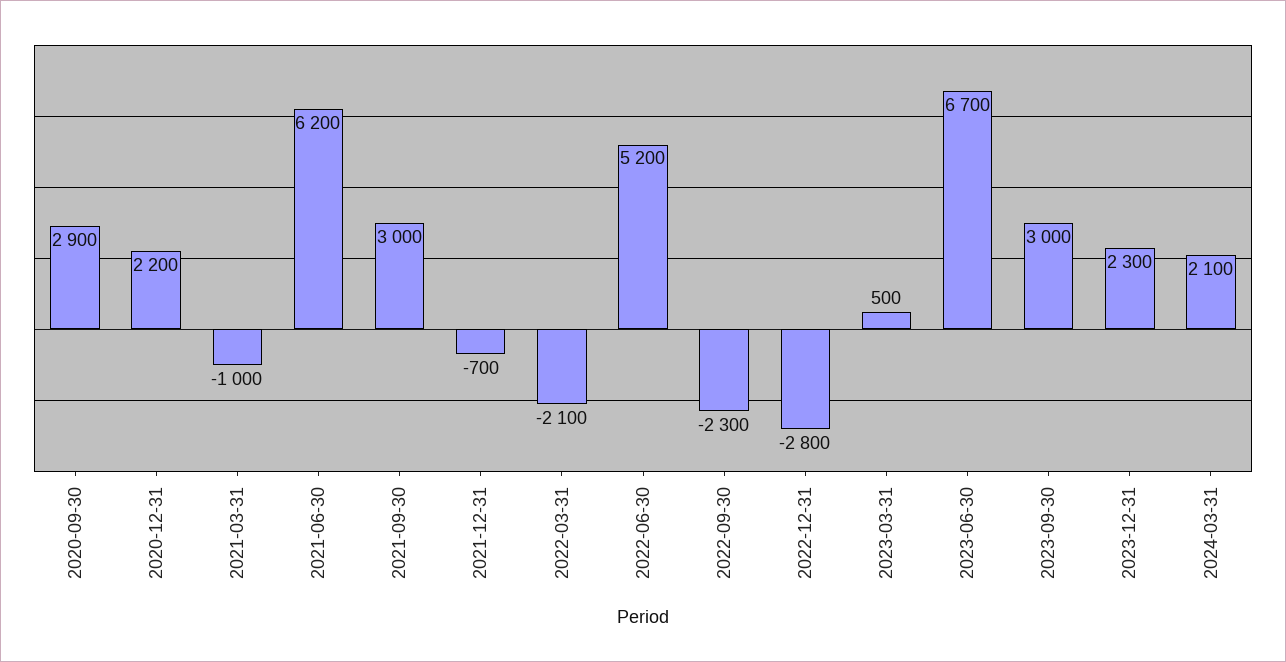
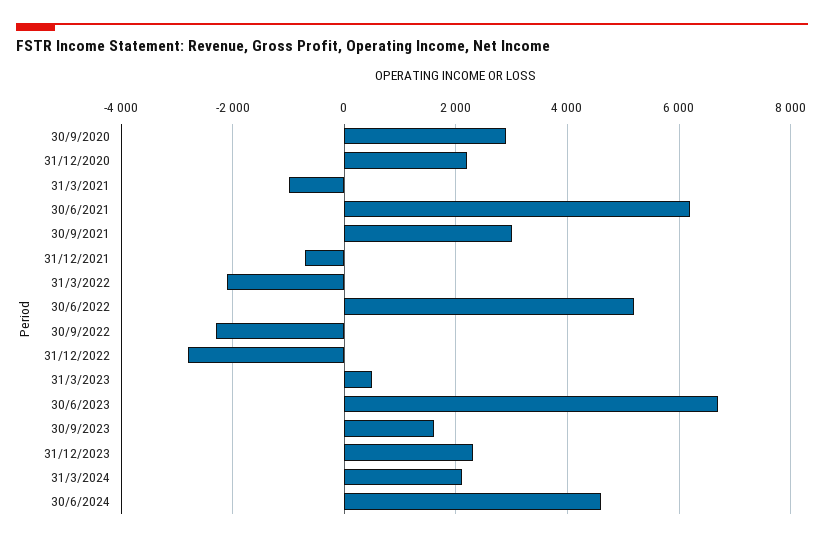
2023-09-30: 3000 -> 1600
30/6/2024: none -> 4600

